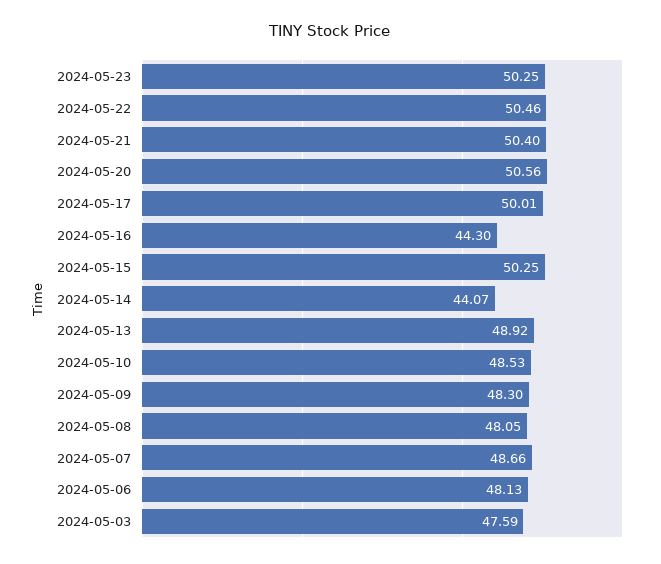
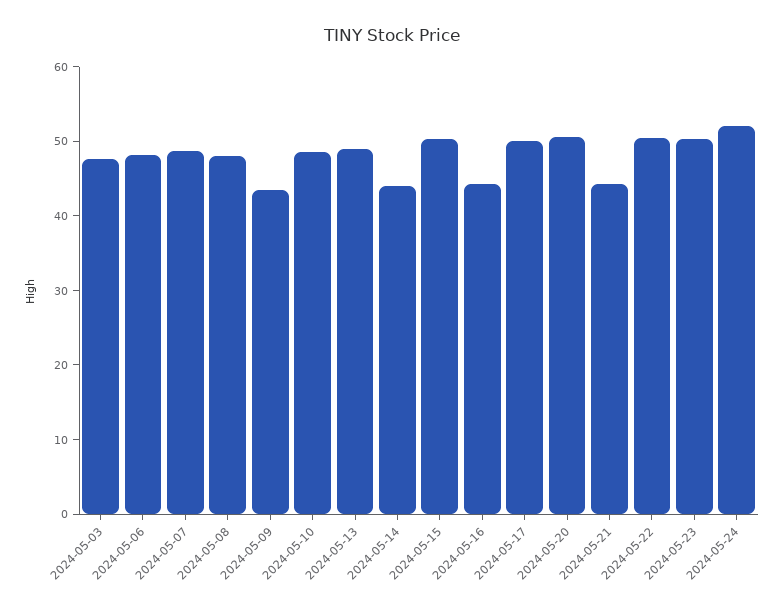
2024-05-21: 50.4 -> 44
2024-05-09: 48.3 -> 44
2024-05-24: none -> 52

